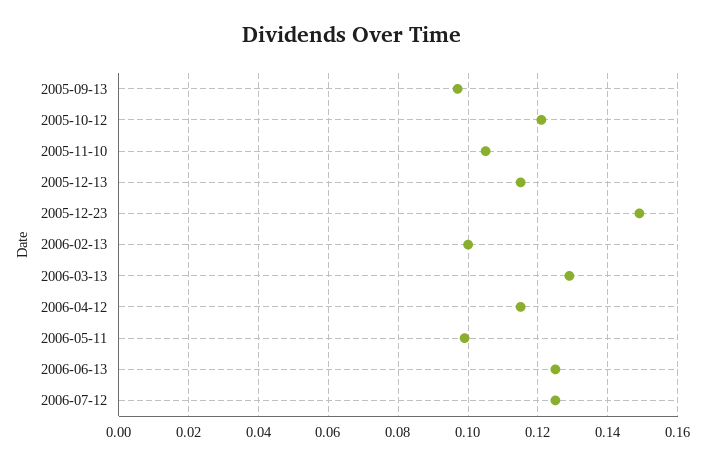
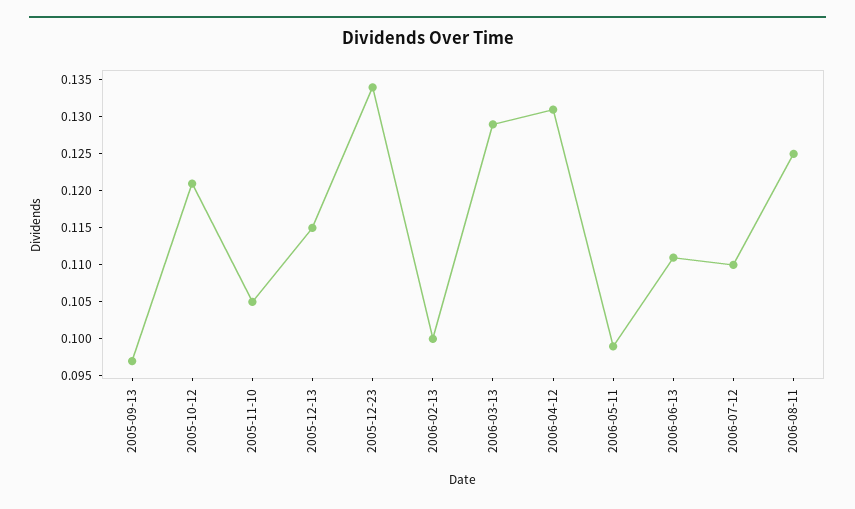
2005-12-23: 0.15 -> 0.135
2006-04-12: 0.115 -> 0.13
2006-06-13: 0.125 -> 0.11
2006-07-12: 0.125 -> 0.11
2006-08-11: none -> 0.125

